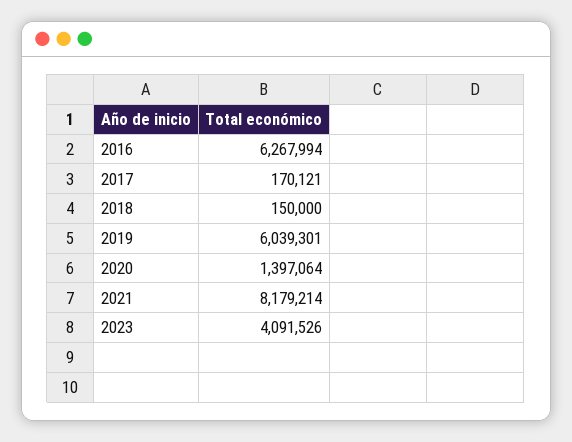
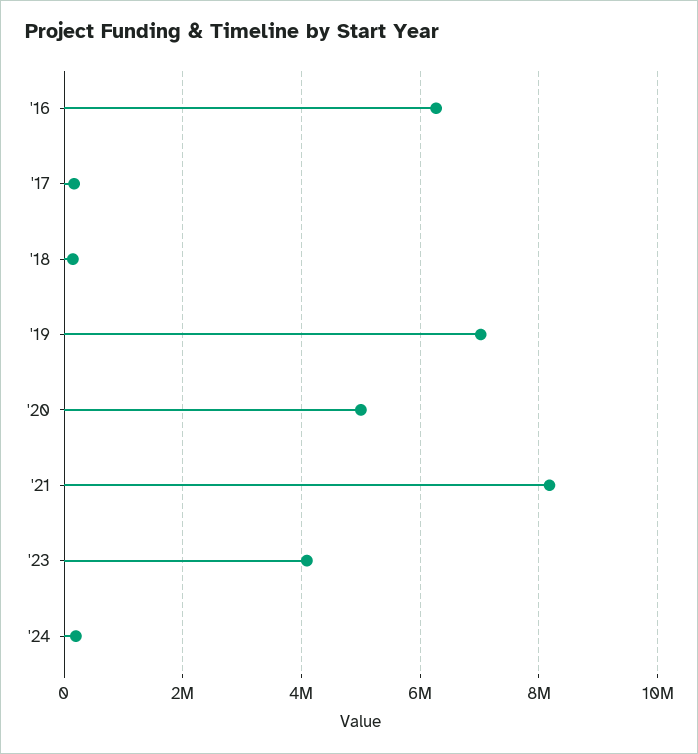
2019: 6039301 -> 7000000
2020: 1397064 -> 5000000
'24: none -> 200000

